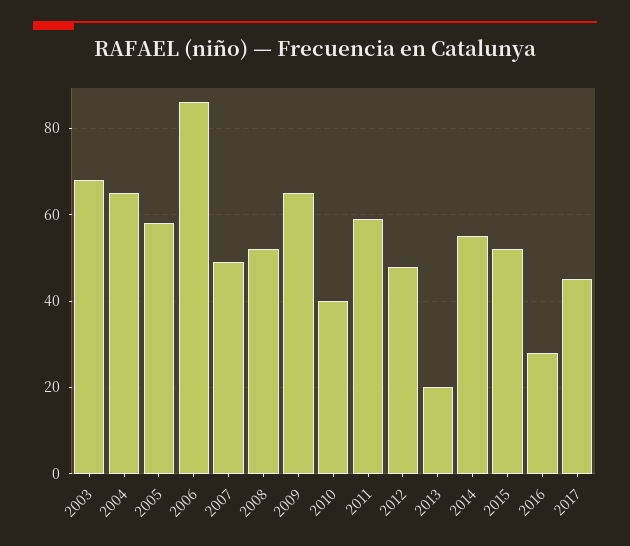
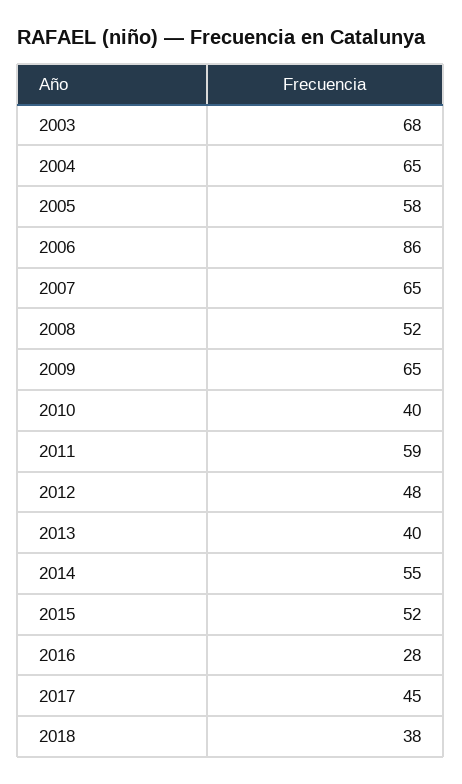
2007: 50 -> 65
2013: 20 -> 40
2018: none -> 38

